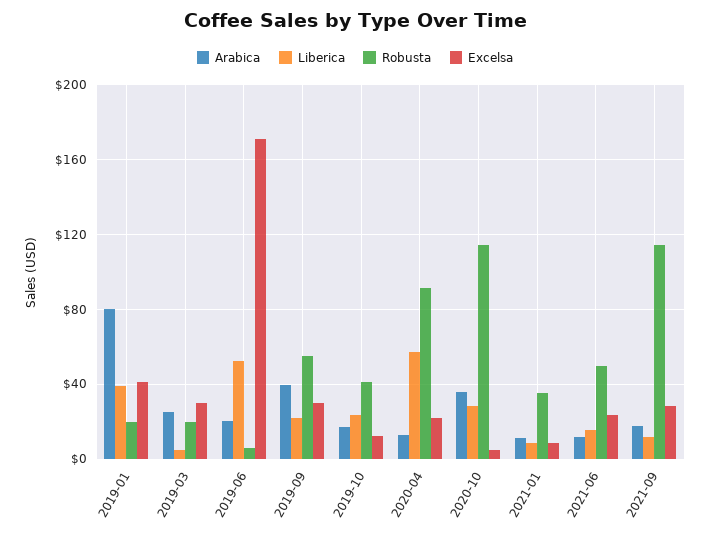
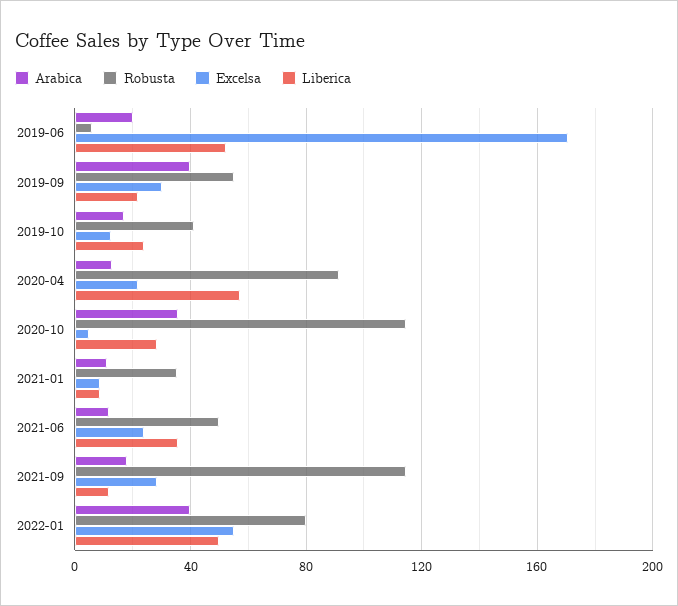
Arabica, 2019-01: 80 -> none
Liberica, 2019-01: 40 -> none
Robusta, 2019-01: 20 -> none
Excelsa, 2019-01: 40 -> none
Arabica, 2019-03: 25 -> none
Liberica, 2019-03: 5 -> none
Robusta, 2019-03: 20 -> none
Excelsa, 2019-03: 30 -> none
Liberica, 2021-06: 15 -> 35
Arabica, 2022-01: none -> 40
Robusta, 2022-01: none -> 80
Excelsa, 2022-01: none -> 55
Liberica, 2022-01: none -> 50

